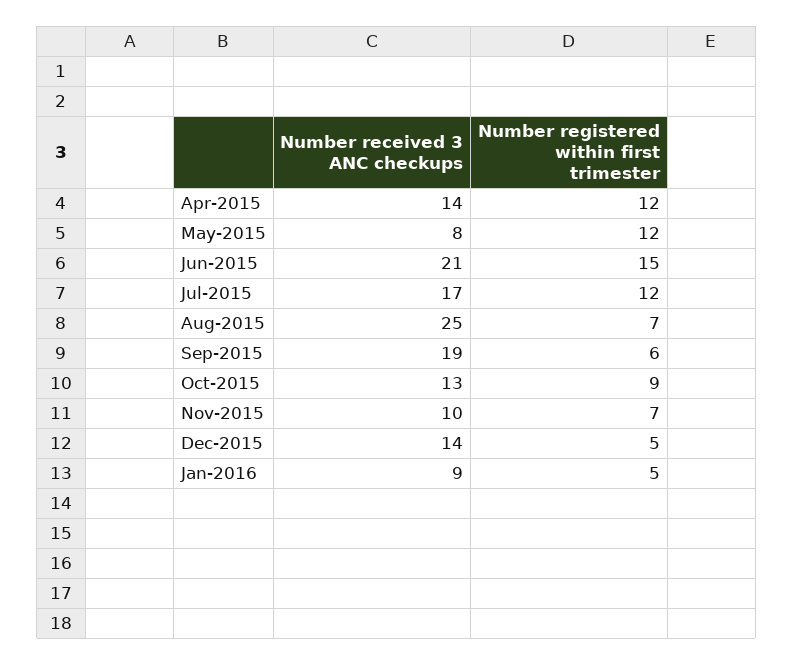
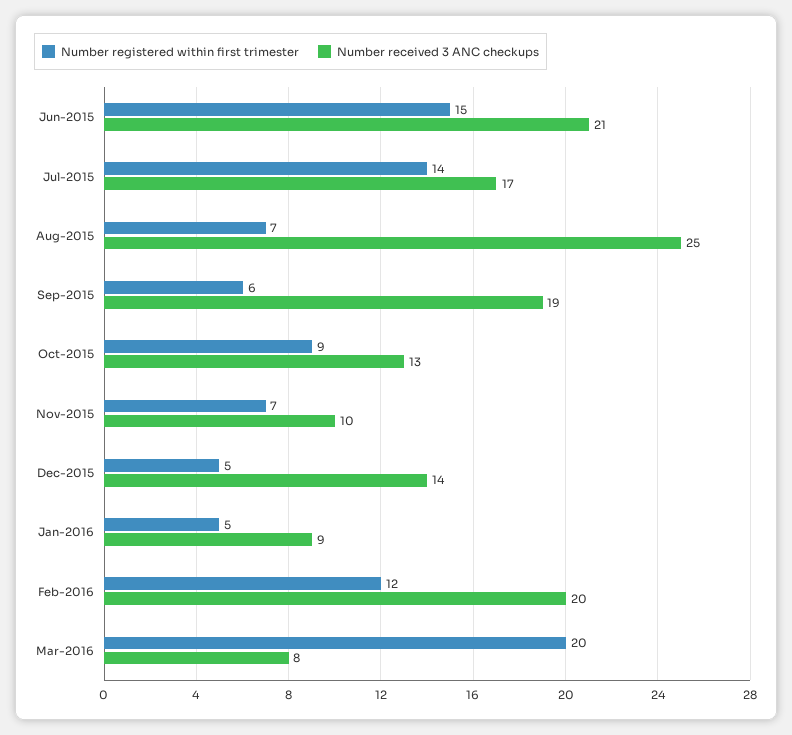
Number received 3 ANC checkups, Apr-2015: 14 -> none
Number registered within first trimester, Apr-2015: 12 -> none
Number received 3 ANC checkups, May-2015: 8 -> none
Number registered within first trimester, May-2015: 12 -> none
Number registered within first trimester, Jul-2015: 12 -> 14
Number registered within first trimester, Feb-2016: none -> 12
Number received 3 ANC checkups, Feb-2016: none -> 20
Number registered within first trimester, Mar-2016: none -> 20
Number received 3 ANC checkups, Mar-2016: none -> 8

